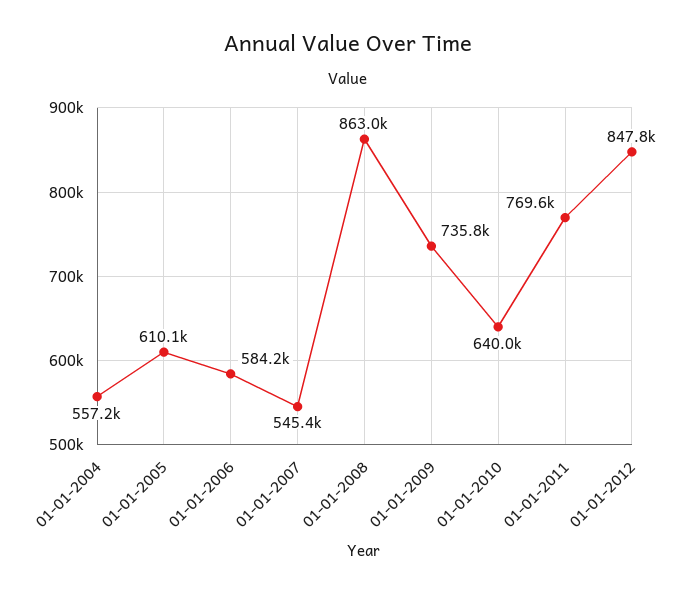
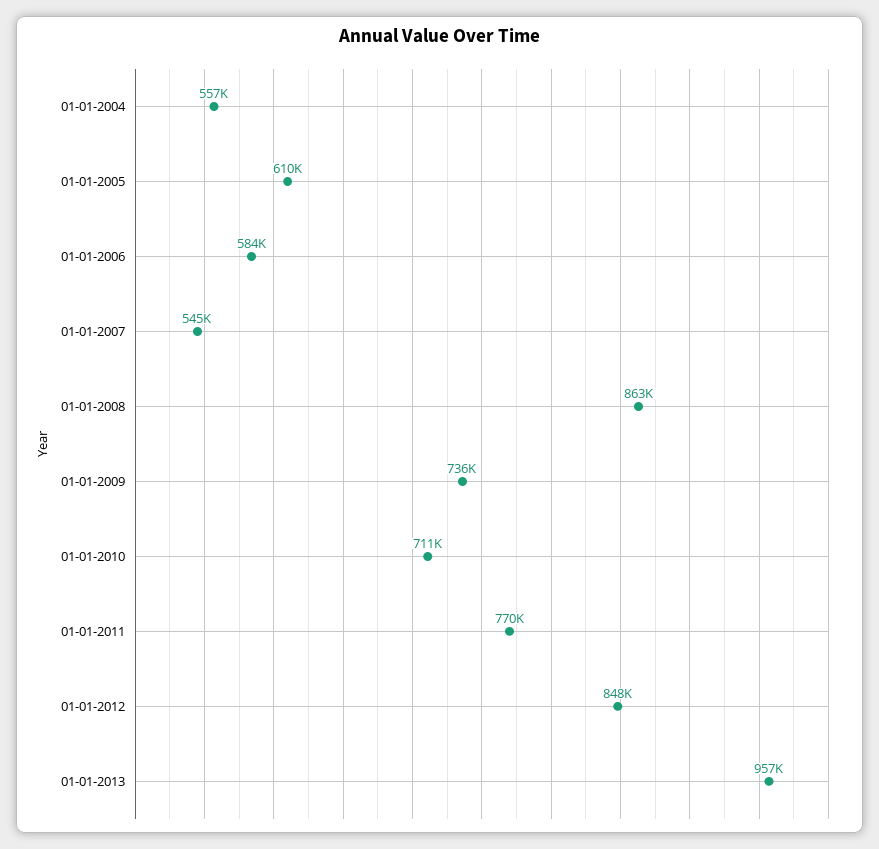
01-01-2010: 640000 -> 711000
01-01-2013: none -> 957000

